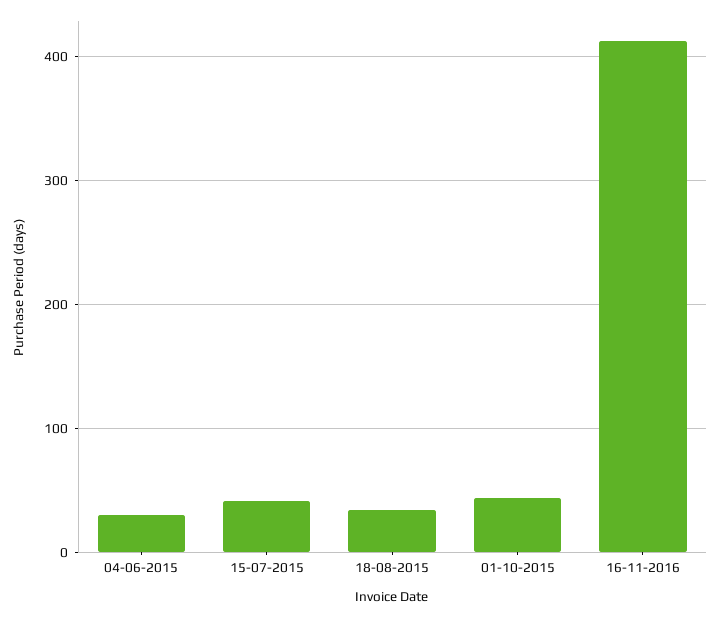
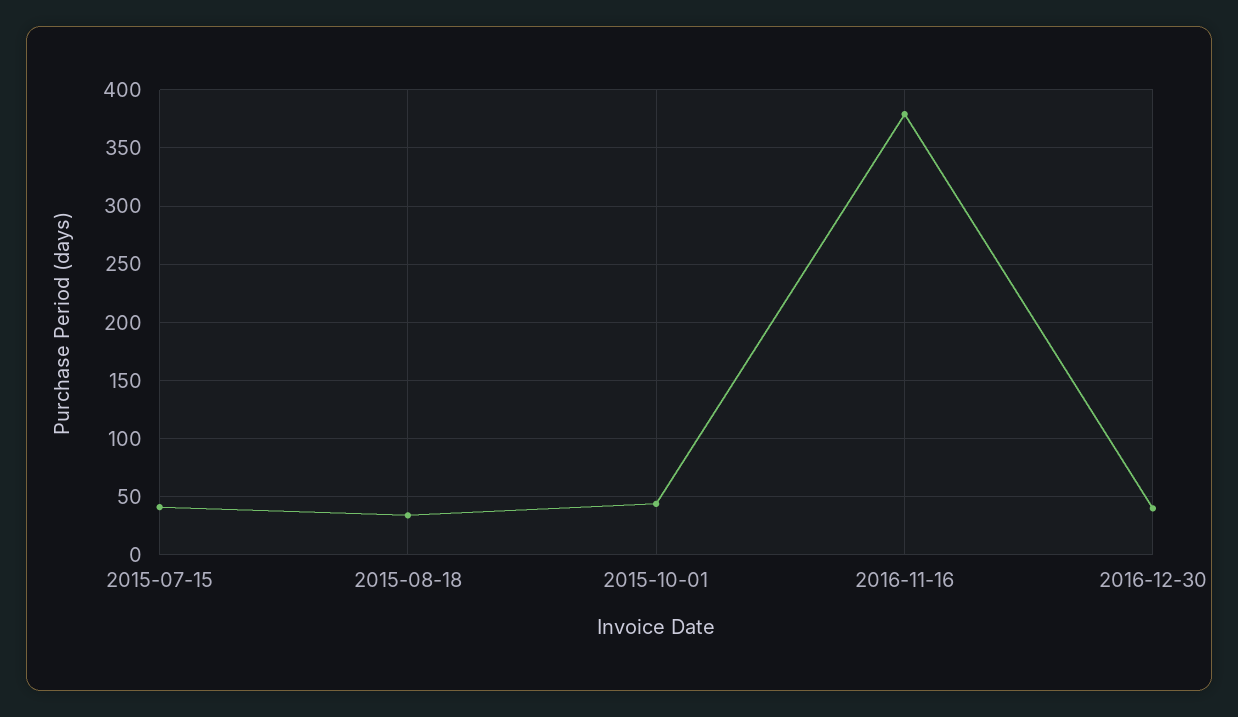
04-06-2015: 30 -> none
16-11-2016: 410 -> 380
2016-12-30: none -> 40

